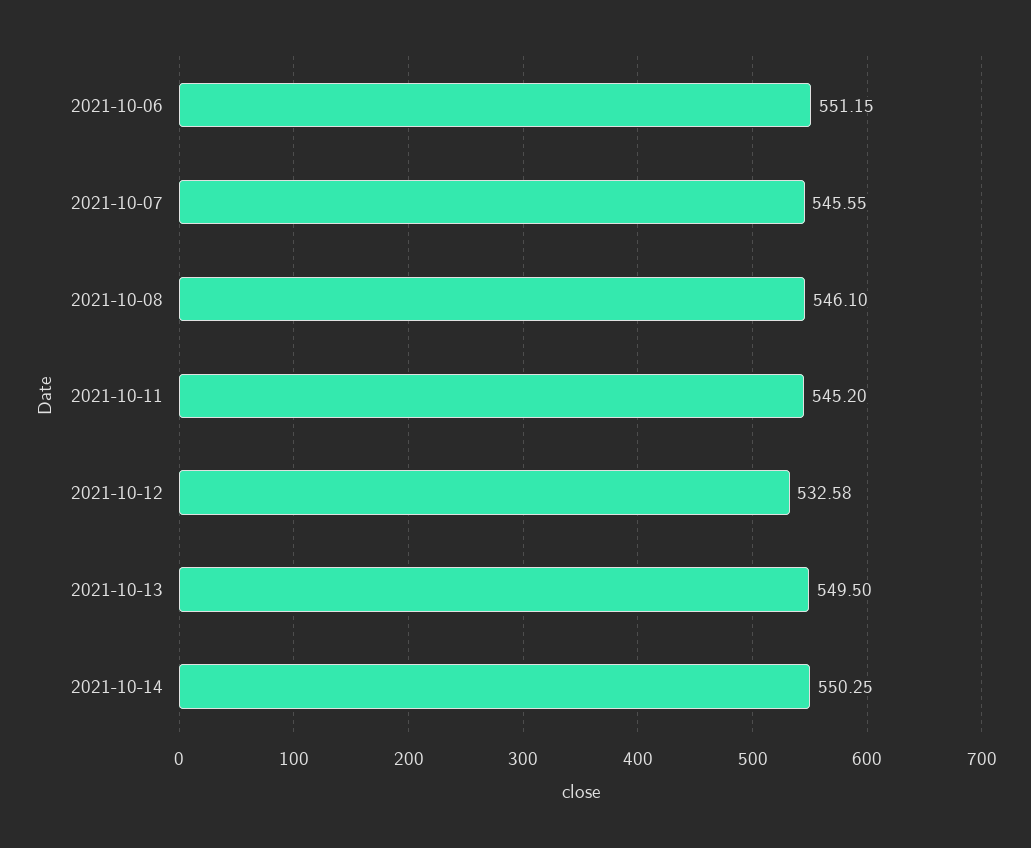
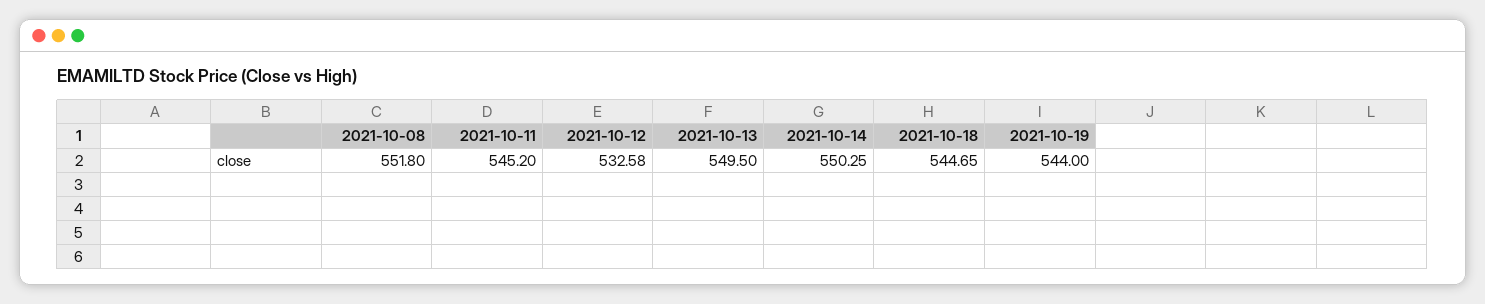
2021-10-06: 551.15 -> none
2021-10-07: 545.55 -> none
2021-10-08: 546.1 -> 551.8
2021-10-18: none -> 544.65
2021-10-19: none -> 544

